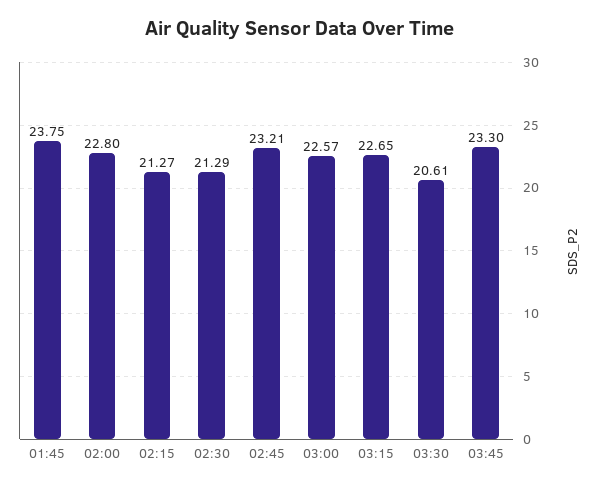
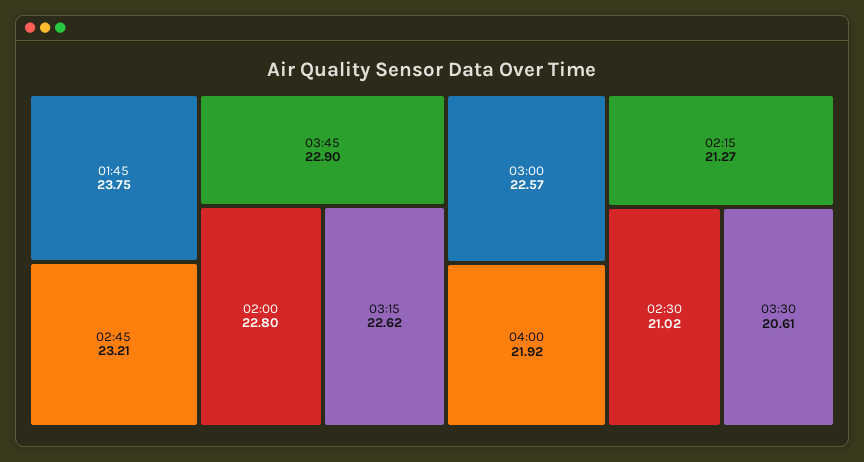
02:30: 21.29 -> 21.02
03:15: 22.65 -> 22.62
03:45: 23.3 -> 22.9
04:00: none -> 21.92

